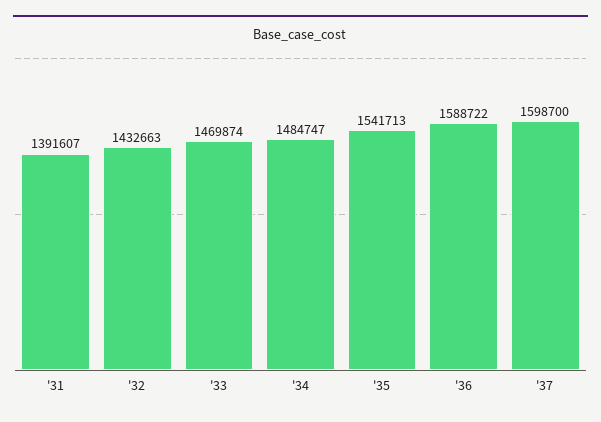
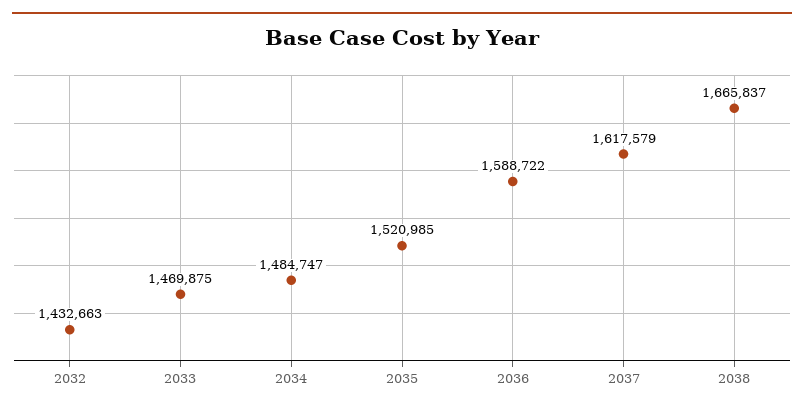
'31: 1391607 -> none
'33: 1469874 -> 1469875
'35: 1541713 -> 1520985
'37: 1598700 -> 1617579
2038: none -> 1665837

